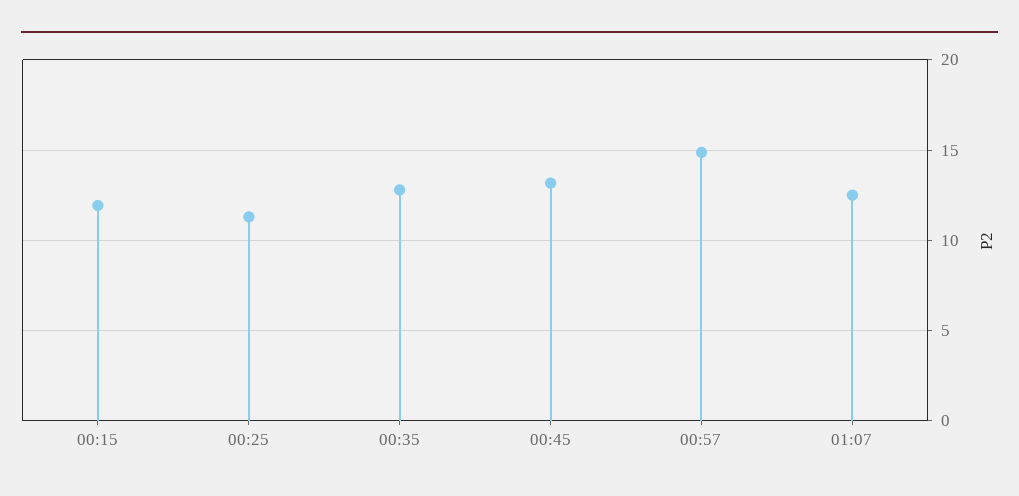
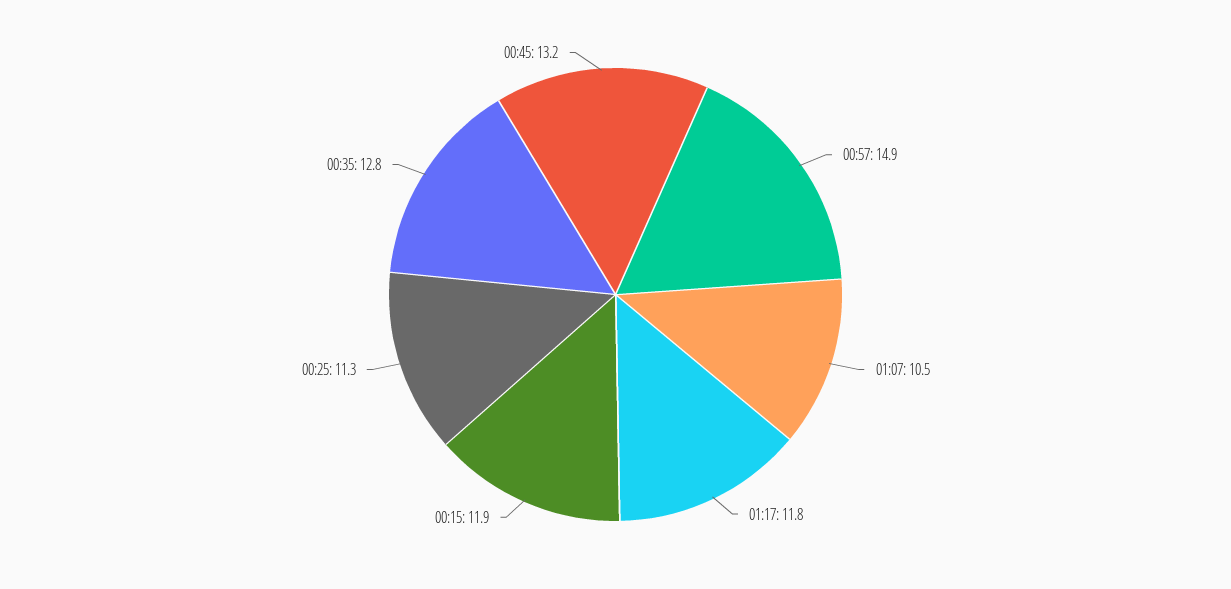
01:07: 12.5 -> 10.5
01:17: none -> 11.8

